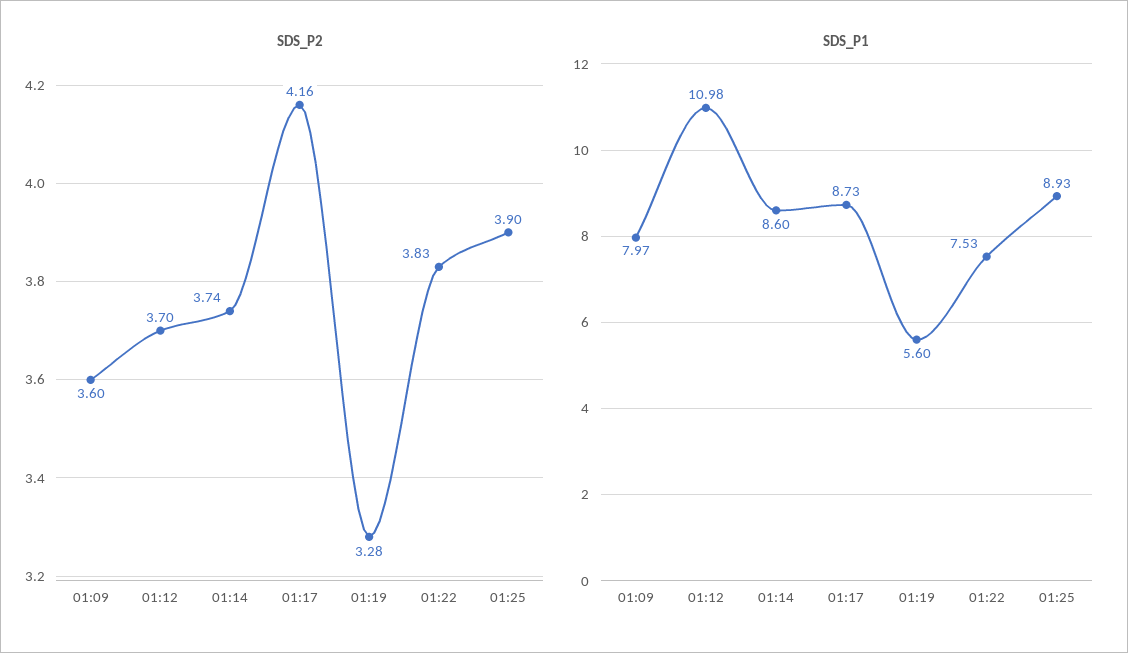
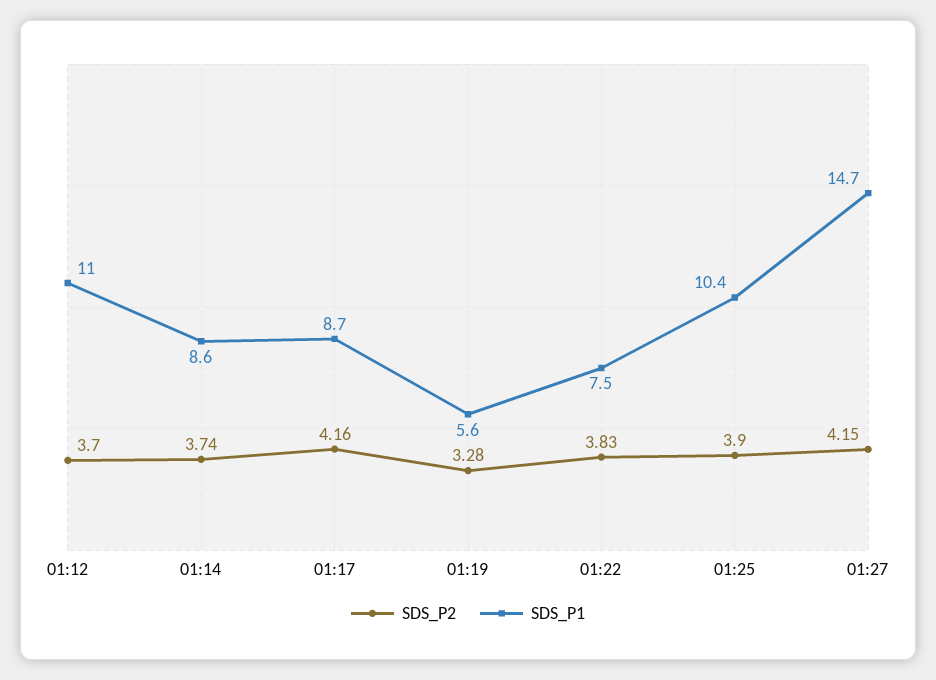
SDS_P2, 01:09: 3.6 -> none
SDS_P1, 01:09: 7.97 -> none
SDS_P1, 01:25: 8.93 -> 10.4
SDS_P2, 01:27: none -> 4.15
SDS_P1, 01:27: none -> 14.7

